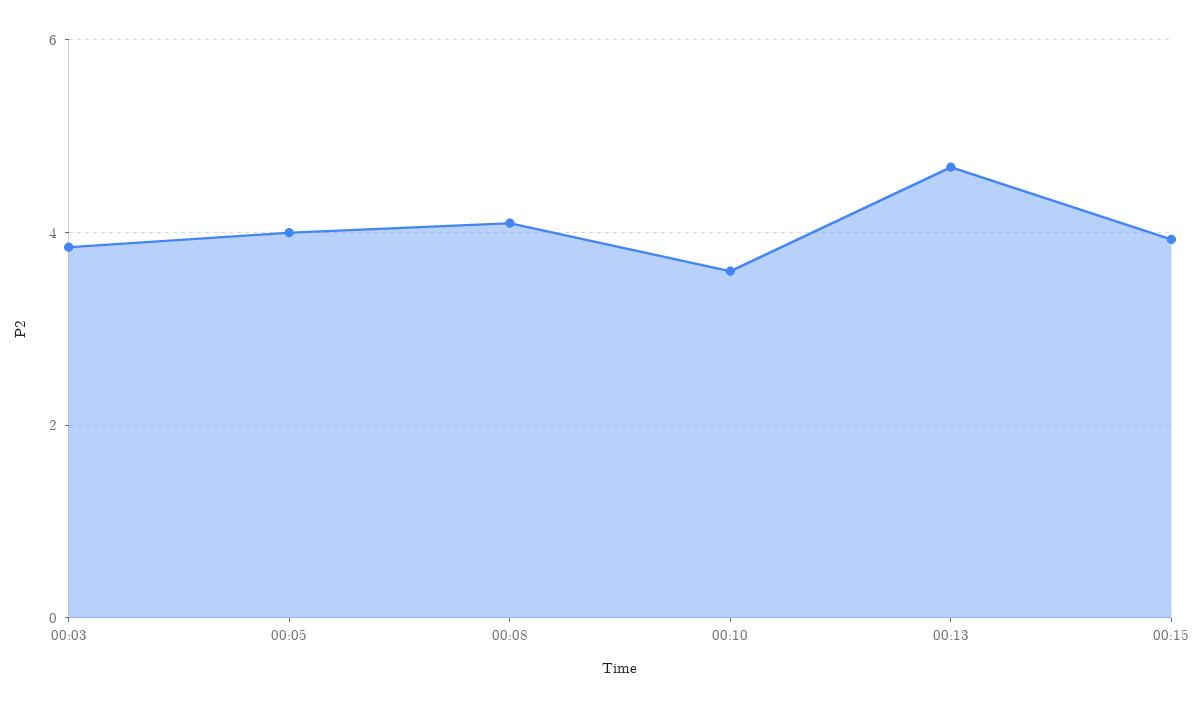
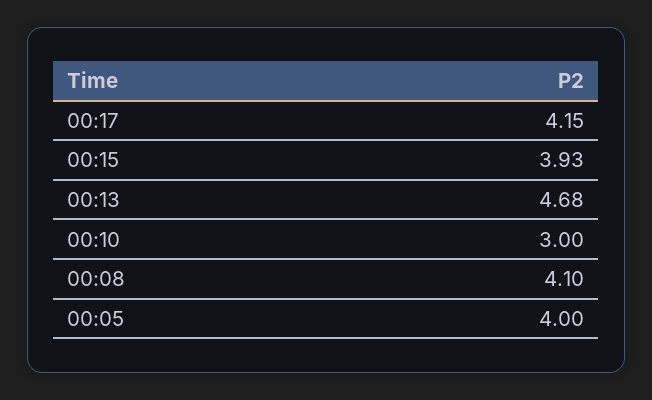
00:03: 3.8 -> none
00:10: 3.6 -> 3
00:17: none -> 4.15

